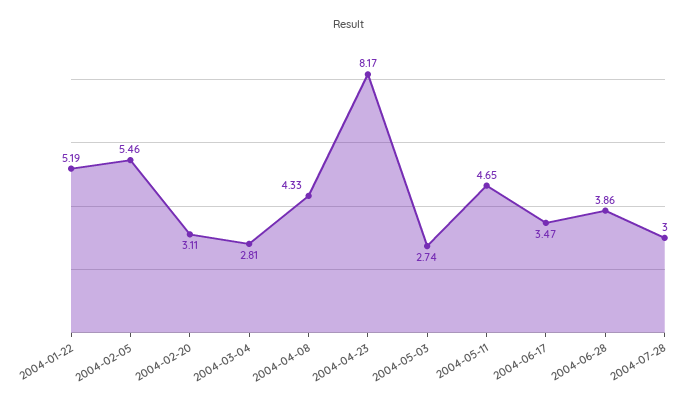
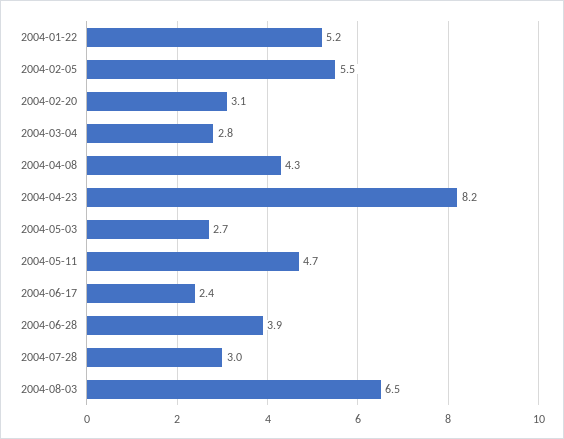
2004-06-17: 3.47 -> 2.4
2004-08-03: none -> 6.5

